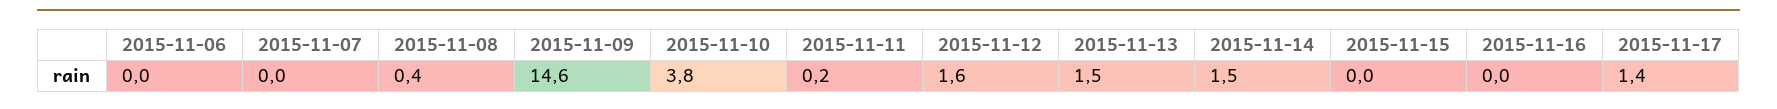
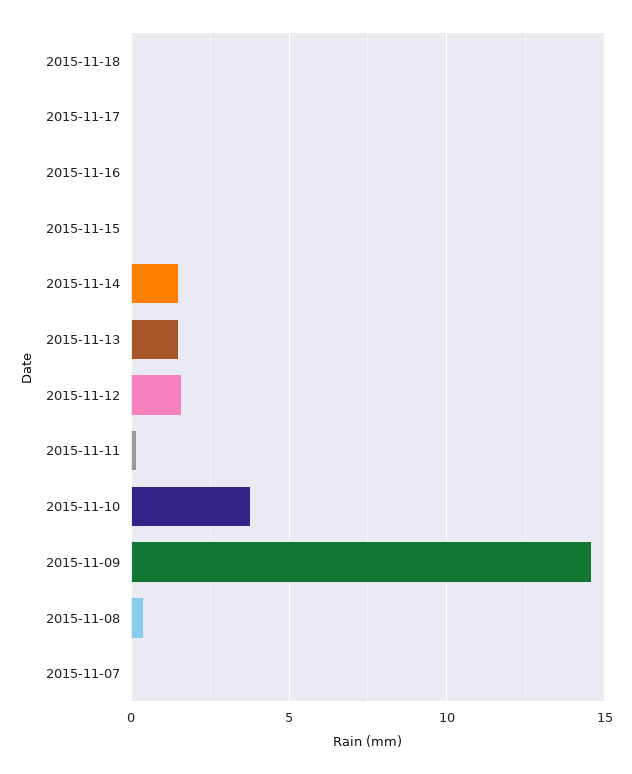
2015-11-06: 0 -> none
2015-11-17: 1.4 -> 0
2015-11-18: none -> 0

